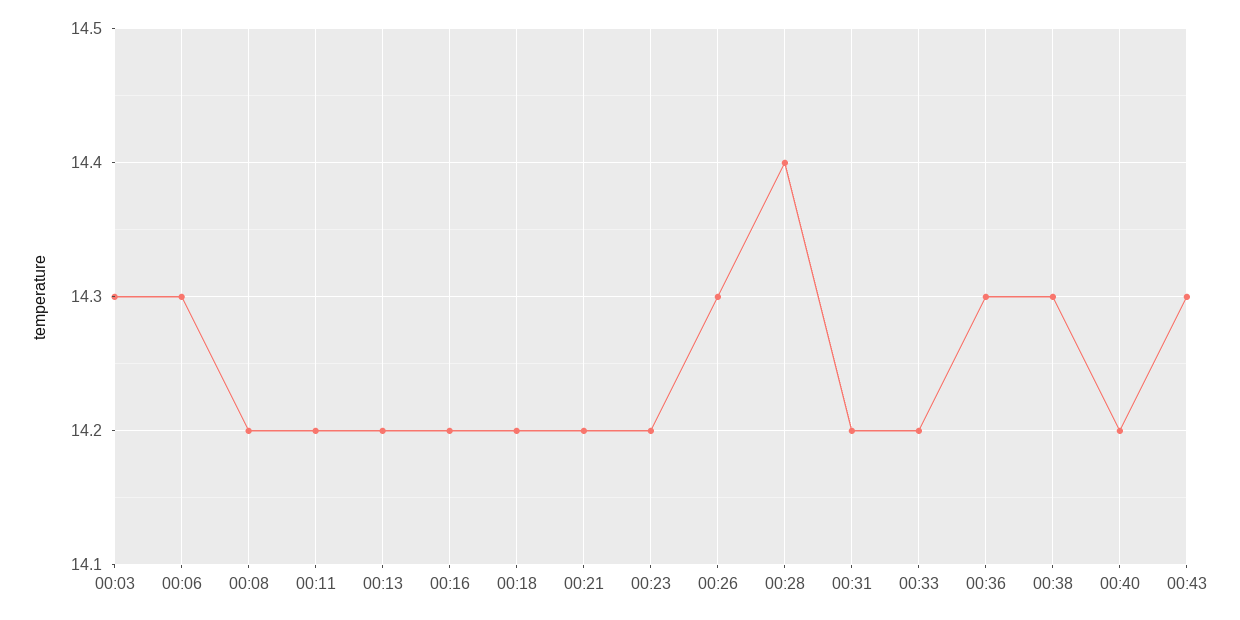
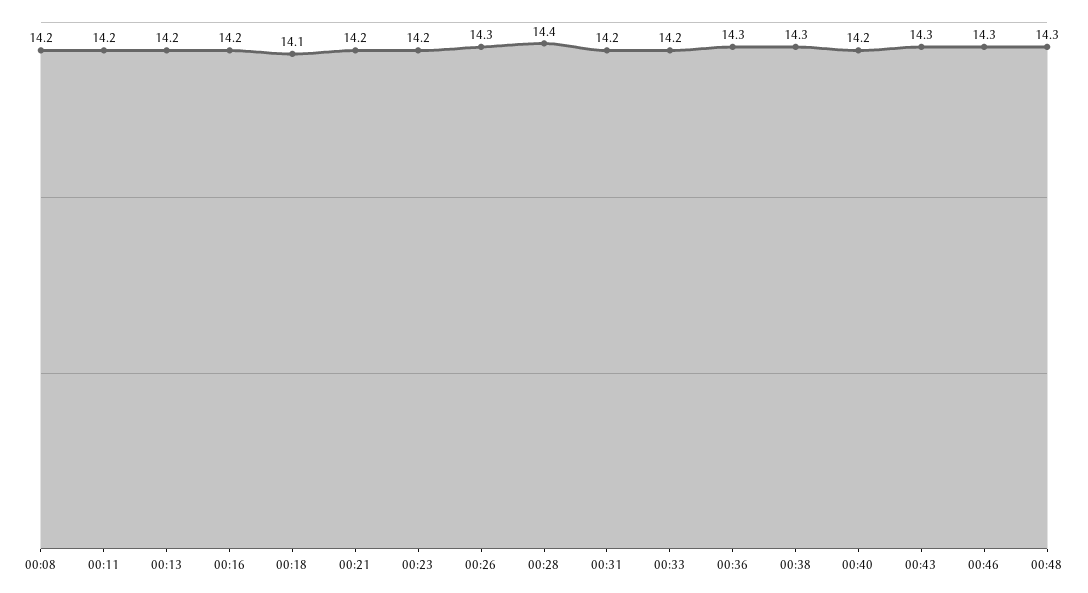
00:03: 14.3 -> none
00:06: 14.3 -> none
00:18: 14.2 -> 14.1
00:46: none -> 14.3
00:48: none -> 14.3

